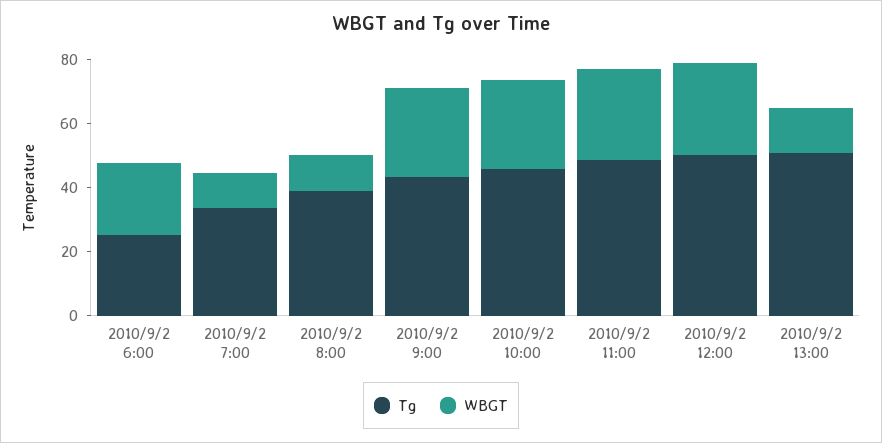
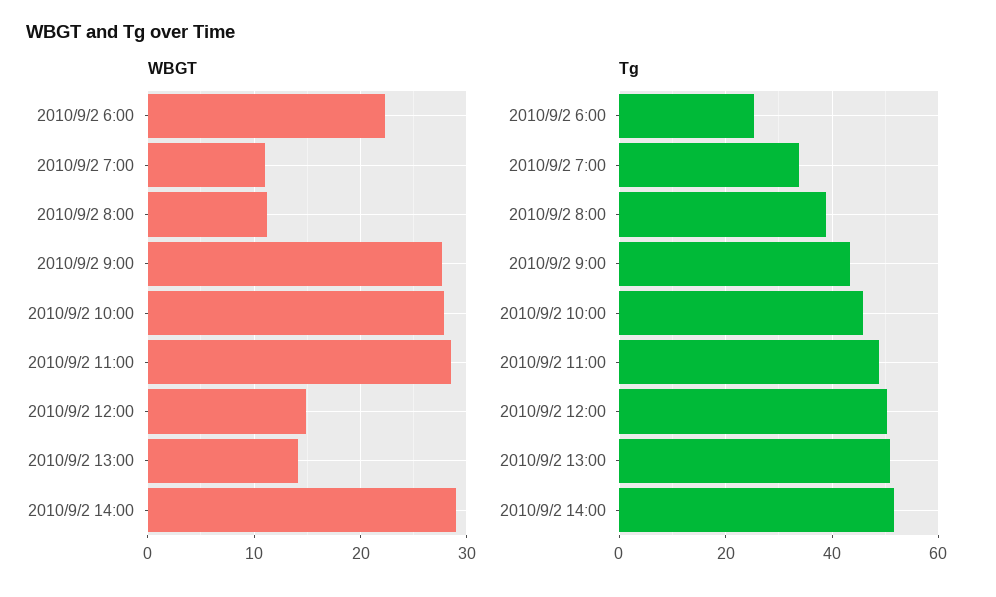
WBGT, 2010/9/2 12:00: 30 -> 15
WBGT, 2010/9/2 14:00: none -> 29
Tg, 2010/9/2 14:00: none -> 52

